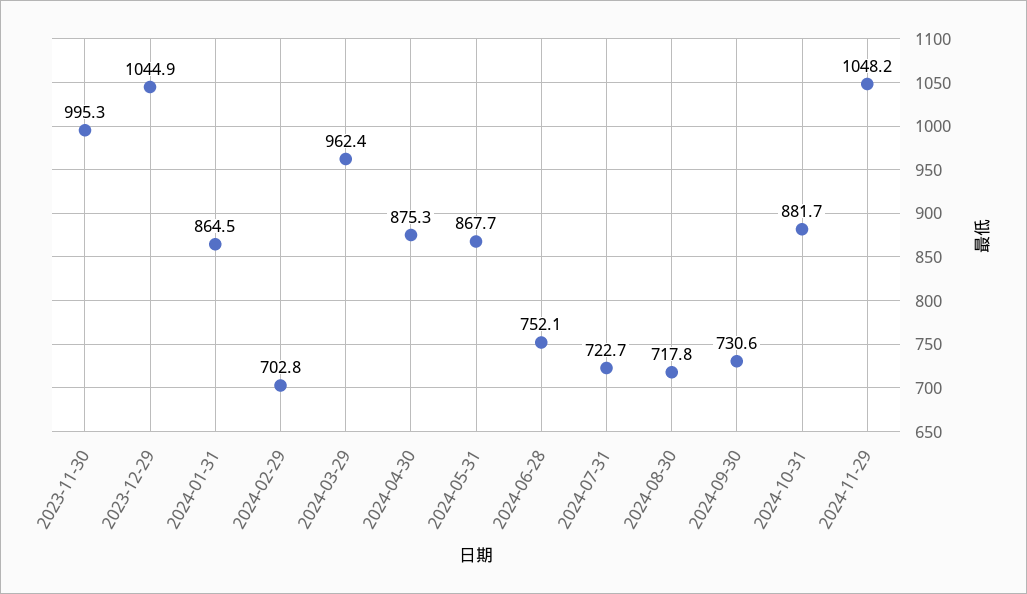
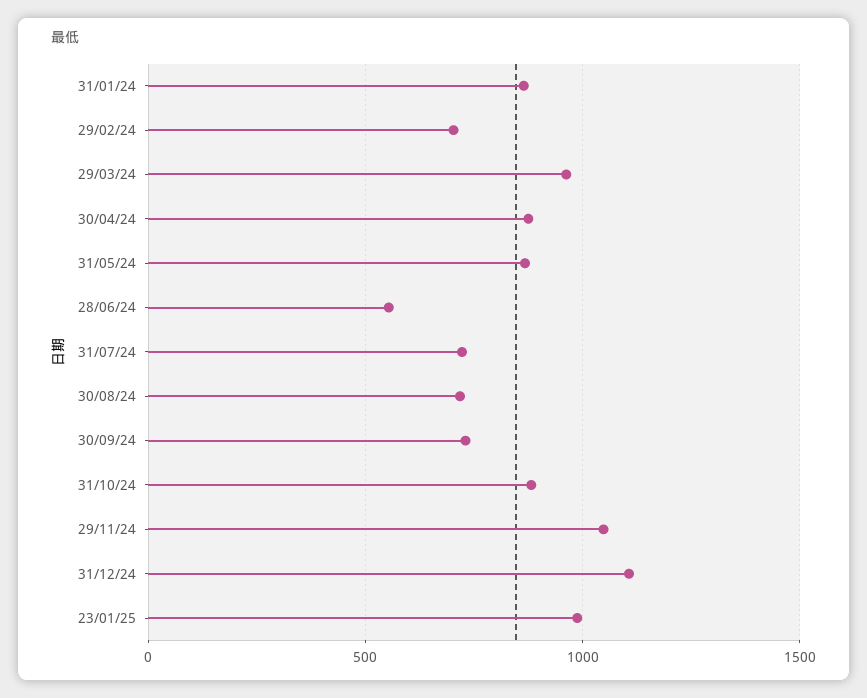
2023-11-30: 995.3 -> none
2023-12-29: 1044.9 -> none
2024-06-28: 752.1 -> 550
31/12/24: none -> 1100
23/01/25: none -> 1000

